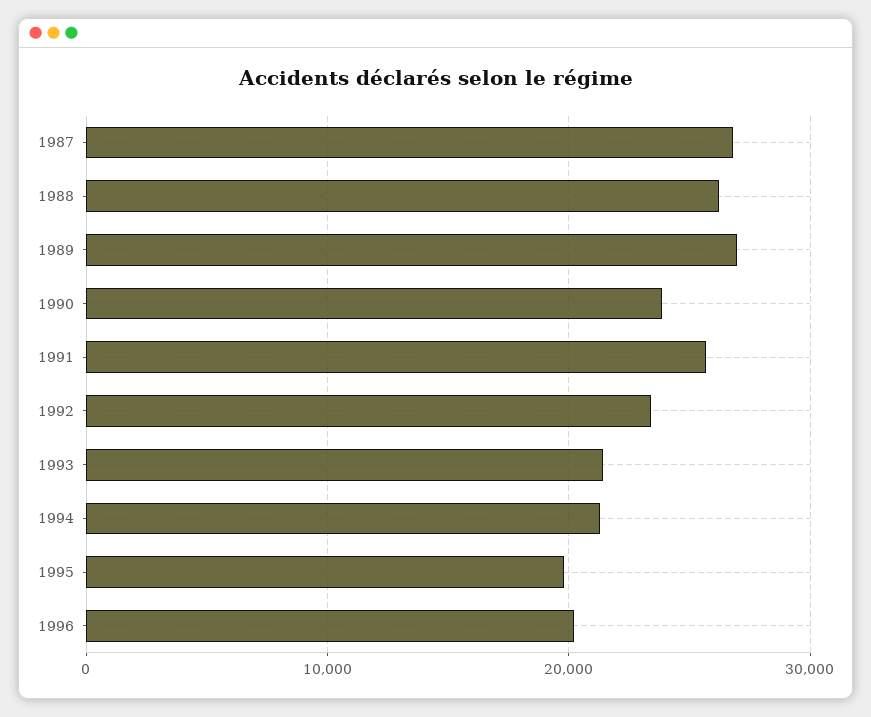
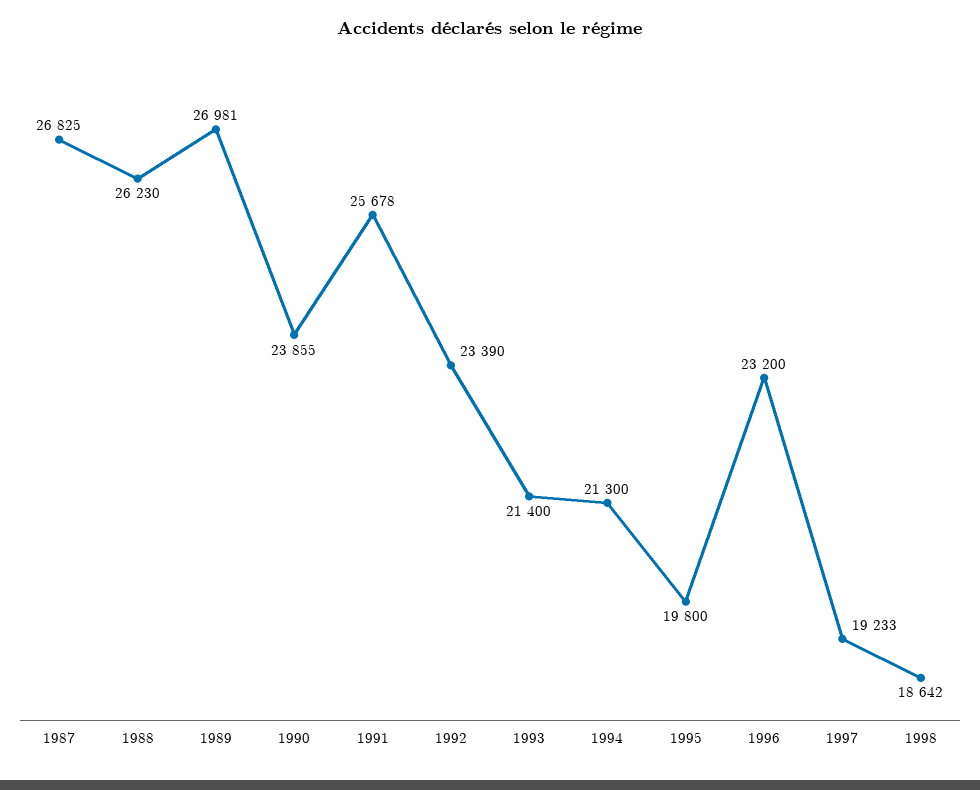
1996: 20000 -> 23200
1997: none -> 19233
1998: none -> 18642

